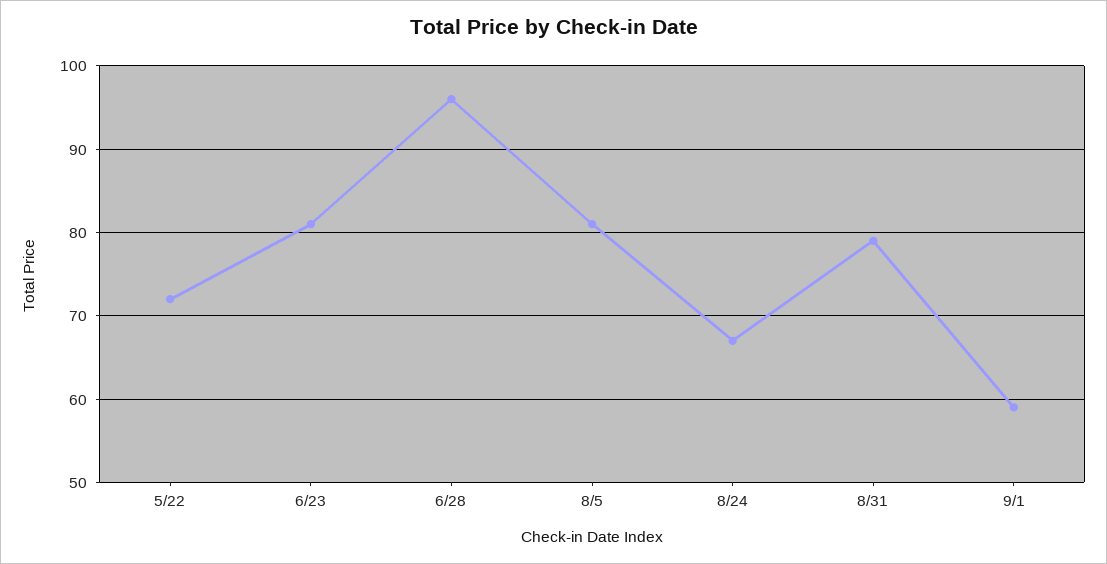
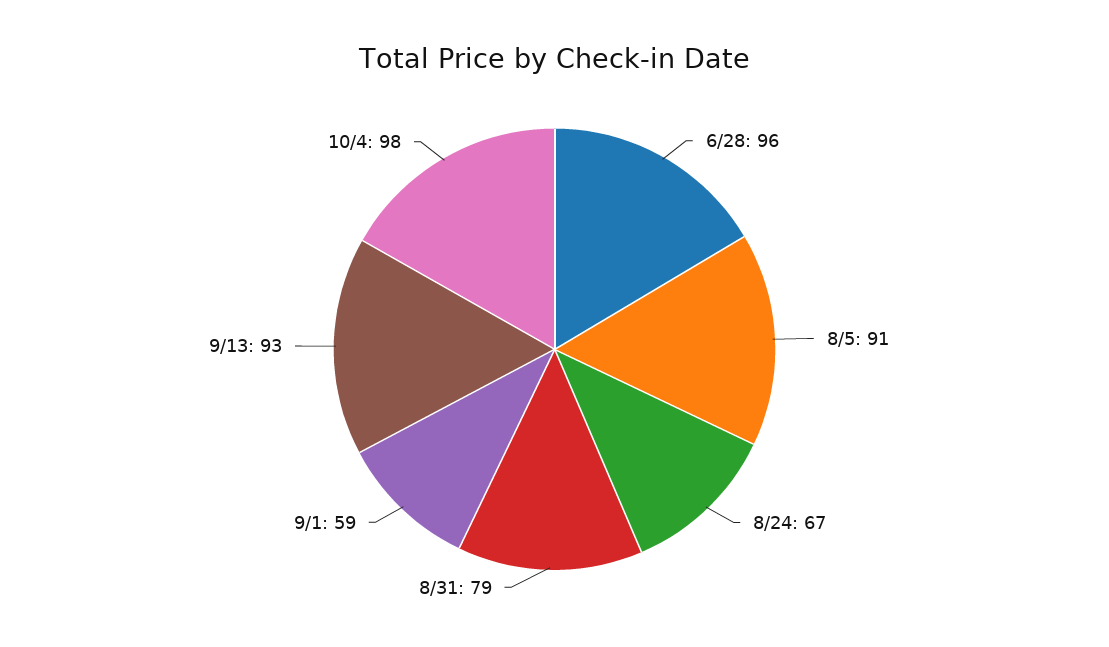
5/22: 72 -> none
6/23: 81 -> none
8/5: 81 -> 91
9/13: none -> 93
10/4: none -> 98

